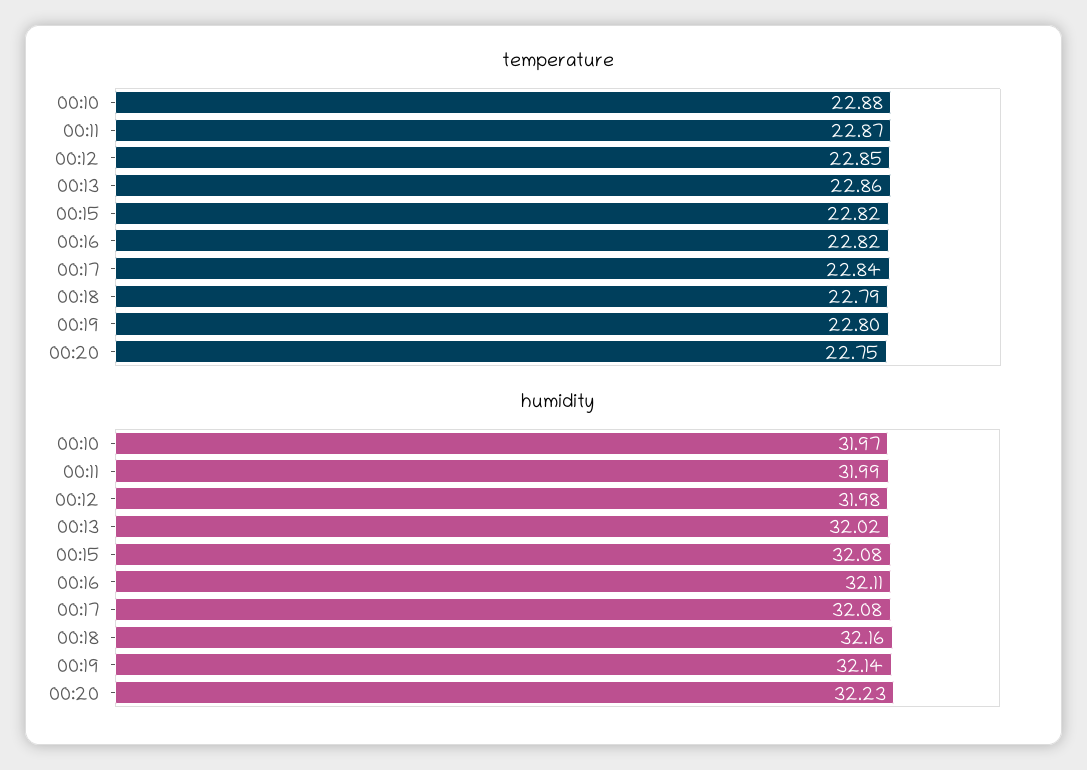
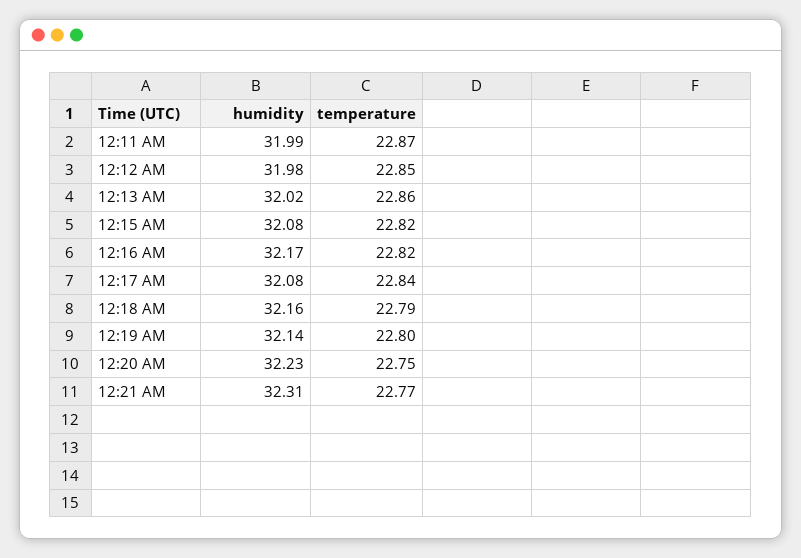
temperature, 00:10: 22.88 -> none
humidity, 00:10: 31.97 -> none
humidity, 00:16: 32.11 -> 32.17
humidity, 12:21 AM: none -> 32.31
temperature, 12:21 AM: none -> 22.77

